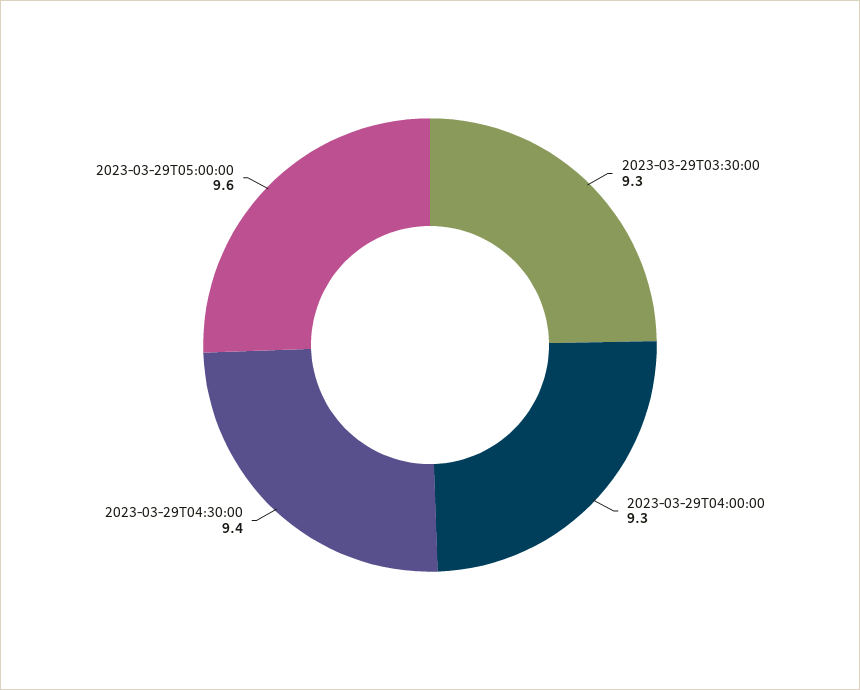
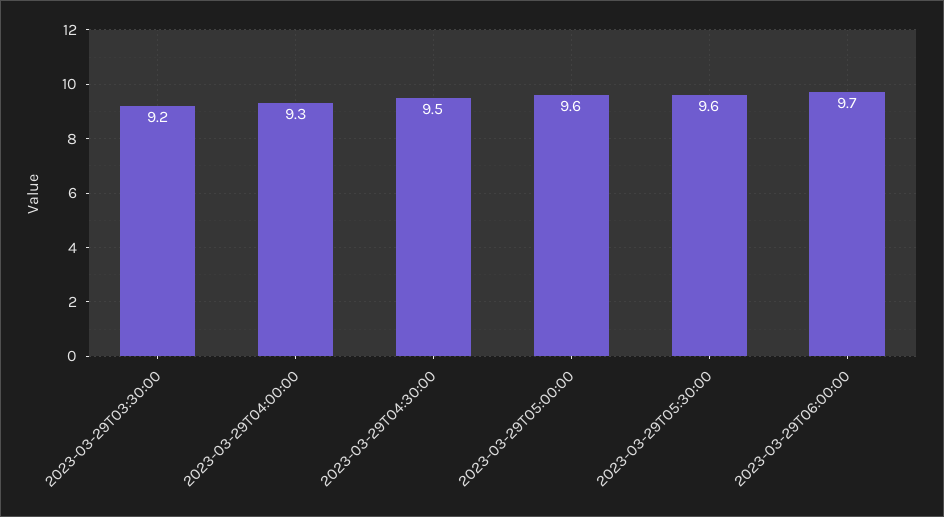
2023-03-29T03:30:00: 9.3 -> 9.2
2023-03-29T04:30:00: 9.4 -> 9.5
2023-03-29T05:30:00: none -> 9.6
2023-03-29T06:00:00: none -> 9.7

